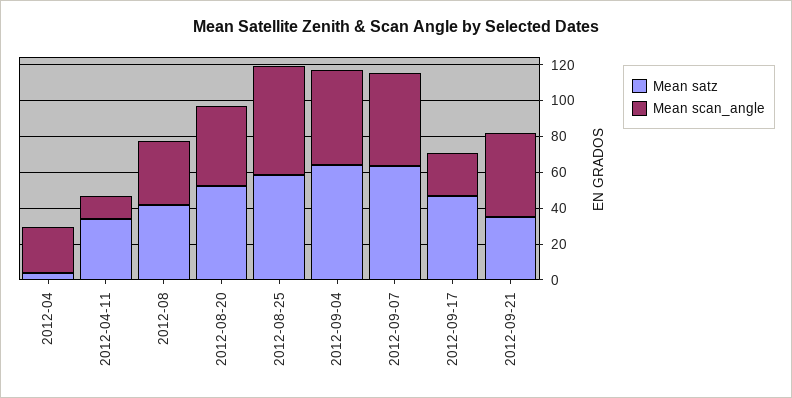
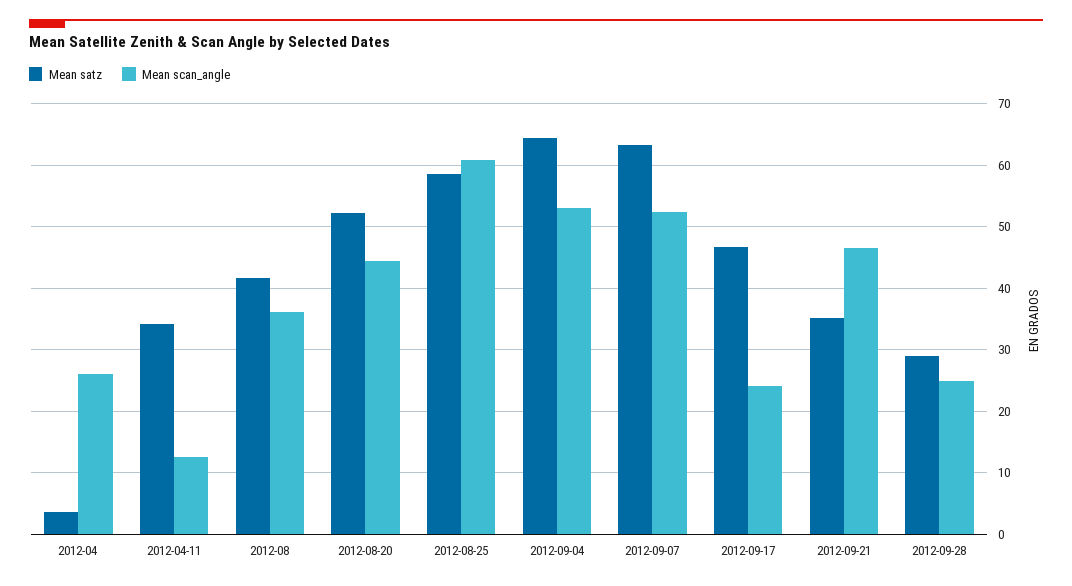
Mean satz, 2012-09-28: none -> 29
Mean scan_angle, 2012-09-28: none -> 25

